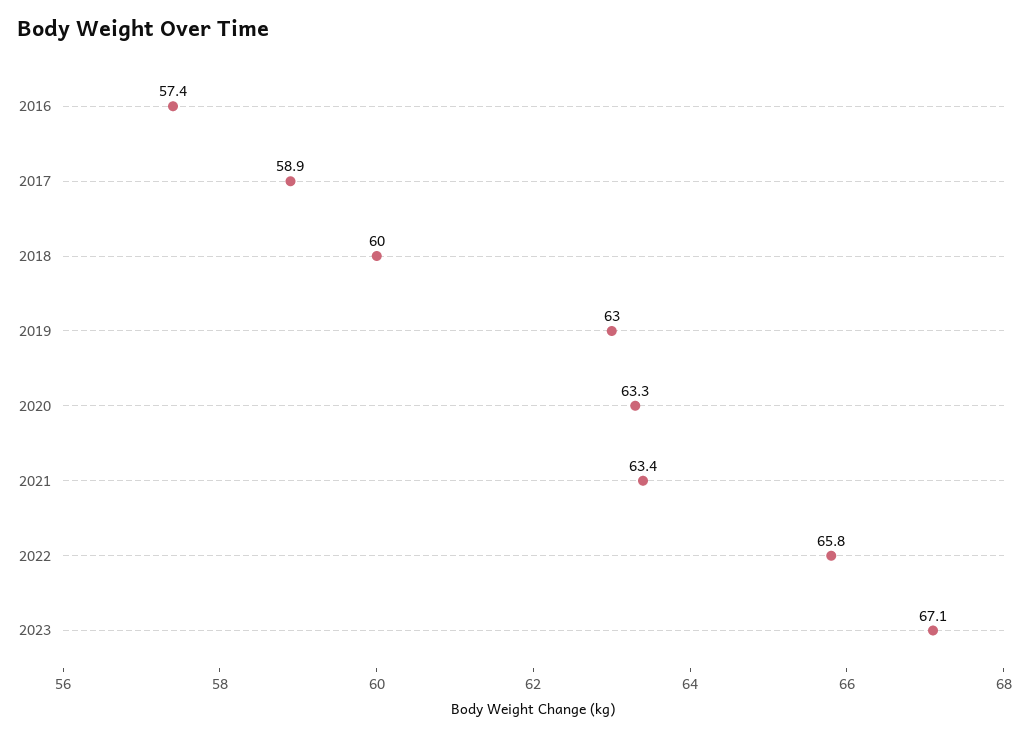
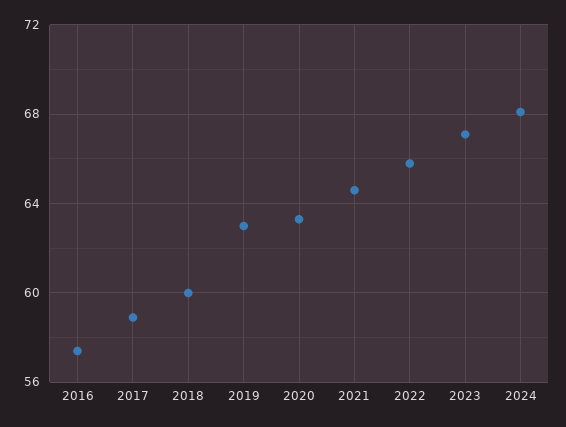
2021: 63.4 -> 64.5
2024: none -> 68

